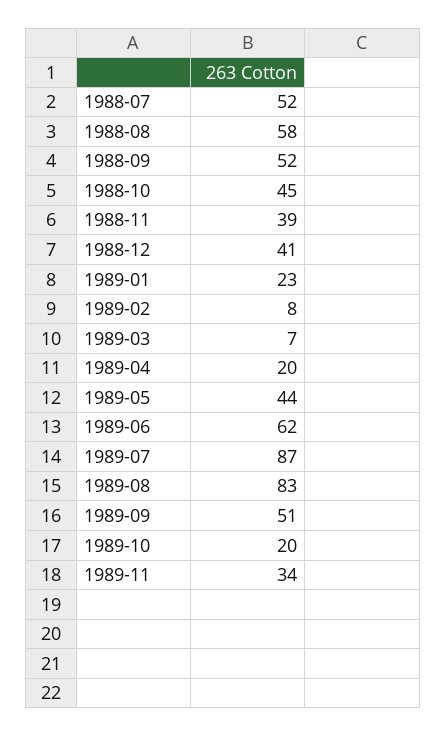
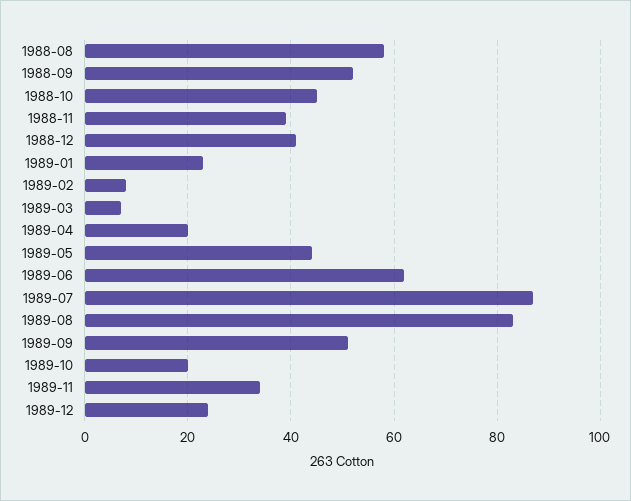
1988-07: 52 -> none
1989-12: none -> 25

